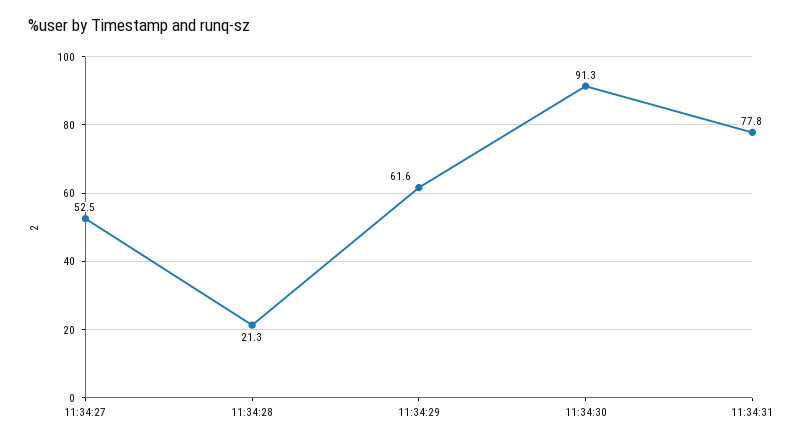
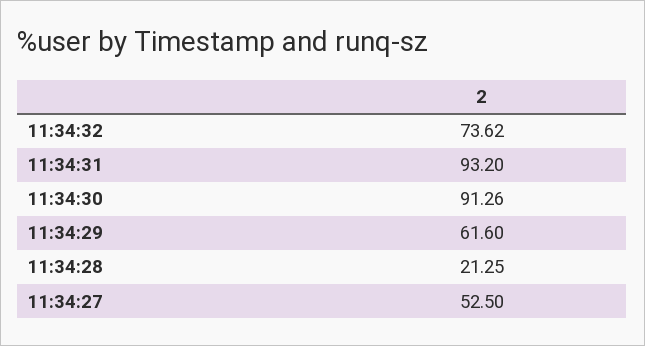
11:34:31: 77.8 -> 93.2
11:34:32: none -> 73.62

